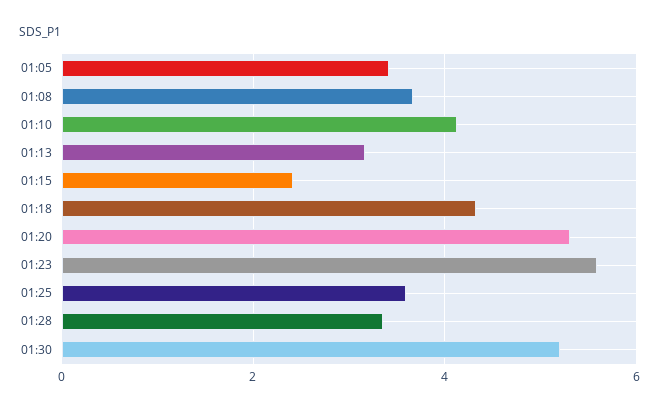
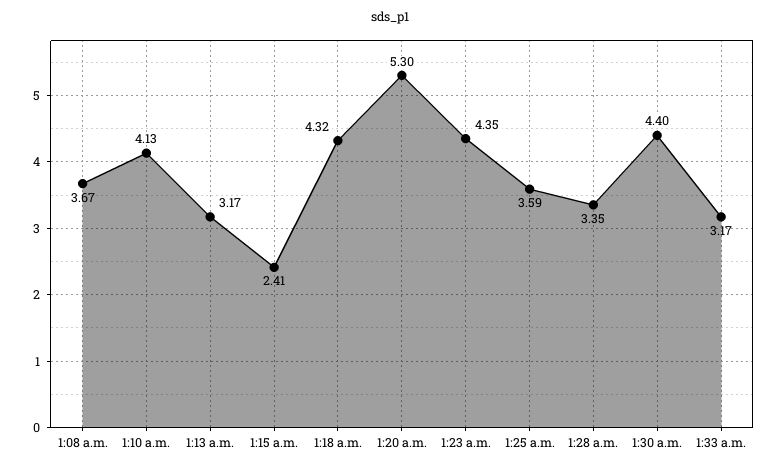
01:05: 3.4 -> none
01:23: 5.6 -> 4.35
01:30: 5.2 -> 4.4
1:33 a.m.: none -> 3.17

